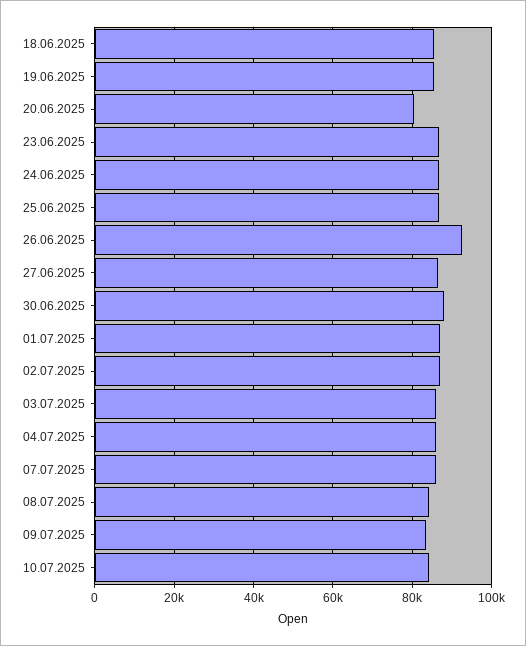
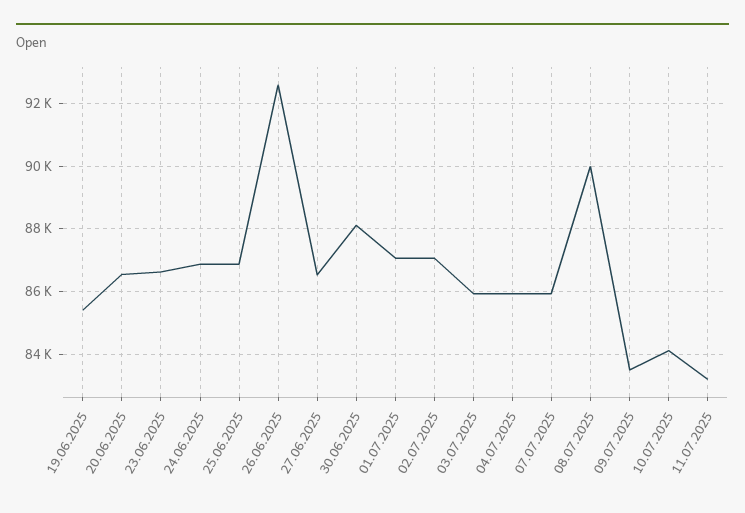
18.06.2025: 86000 -> none
20.06.2025: 80000 -> 86600
08.07.2025: 84000 -> 90000
11.07.2025: none -> 83200

